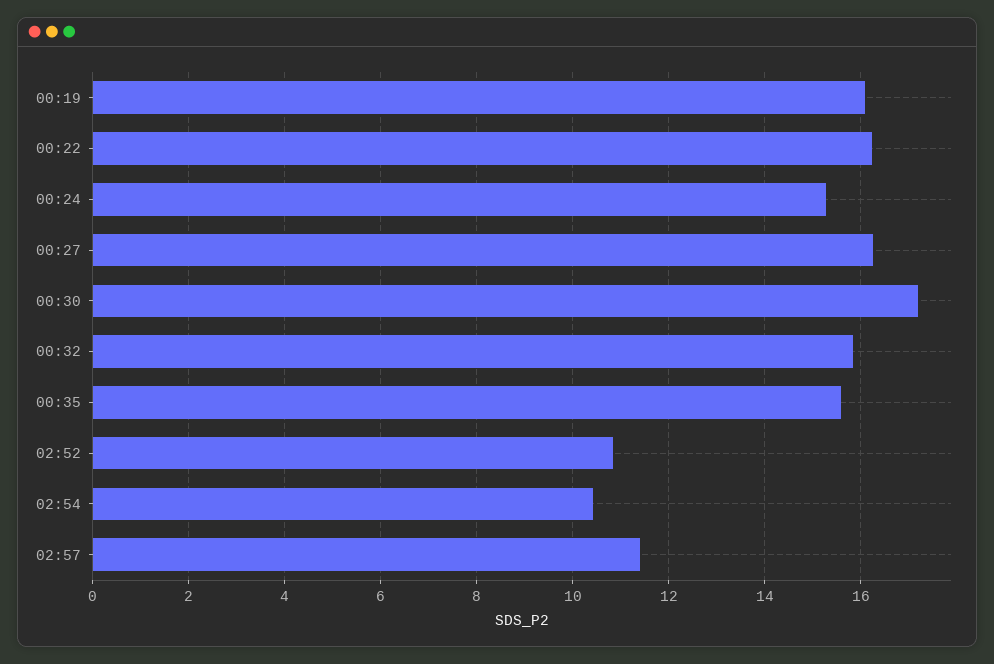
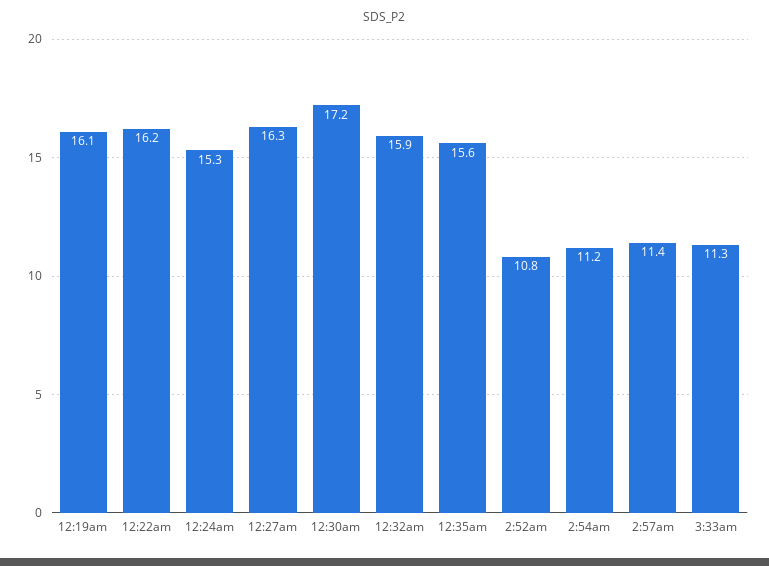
02:54: 10.4 -> 11.2
3:33am: none -> 11.3

